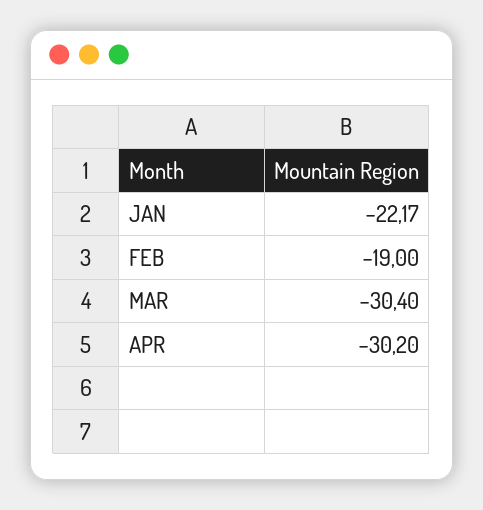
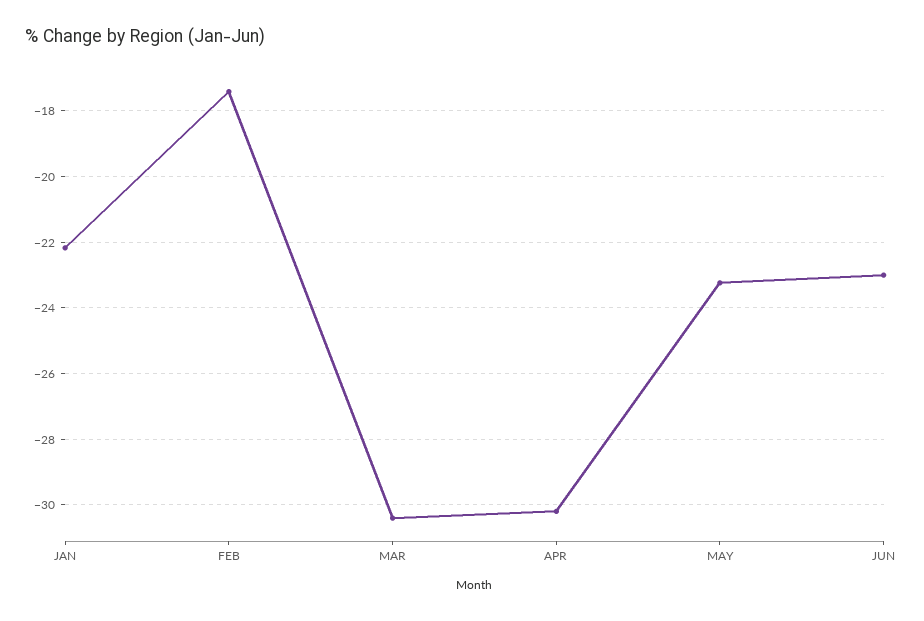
FEB: -19 -> -17.4
MAY: none -> -23.2
JUN: none -> -23

